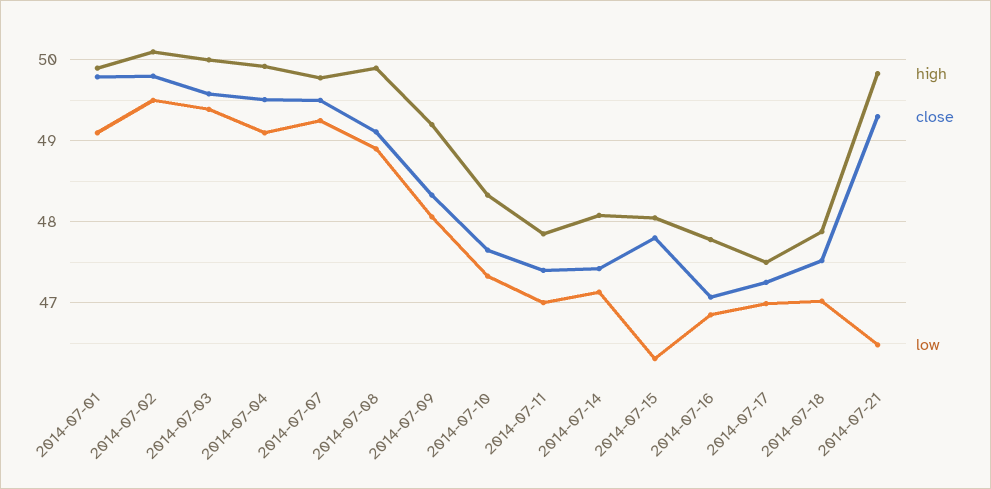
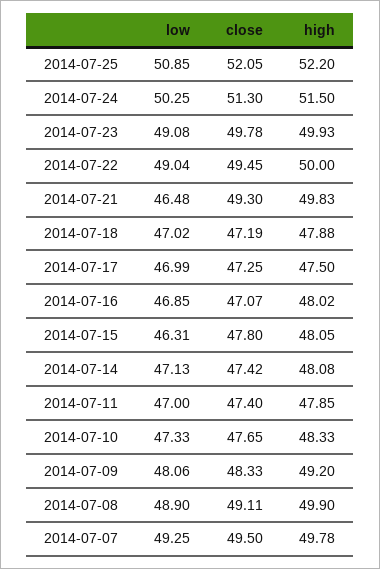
high, 2014-07-01: 49.9 -> none
close, 2014-07-01: 49.8 -> none
low, 2014-07-01: 49.1 -> none
high, 2014-07-02: 50.1 -> none
close, 2014-07-02: 49.8 -> none
low, 2014-07-02: 49.5 -> none
high, 2014-07-03: 50 -> none
close, 2014-07-03: 49.6 -> none
low, 2014-07-03: 49.4 -> none
high, 2014-07-04: 49.9 -> none
close, 2014-07-04: 49.5 -> none
low, 2014-07-04: 49.1 -> none
high, 2014-07-16: 47.8 -> 48.02
close, 2014-07-18: 47.5 -> 47.19
low, 2014-07-25: none -> 50.85
close, 2014-07-25: none -> 52.05
high, 2014-07-25: none -> 52.2
low, 2014-07-24: none -> 50.25
close, 2014-07-24: none -> 51.3
high, 2014-07-24: none -> 51.5
low, 2014-07-23: none -> 49.08
close, 2014-07-23: none -> 49.78
high, 2014-07-23: none -> 49.93
low, 2014-07-22: none -> 49.04
close, 2014-07-22: none -> 49.45
high, 2014-07-22: none -> 50

